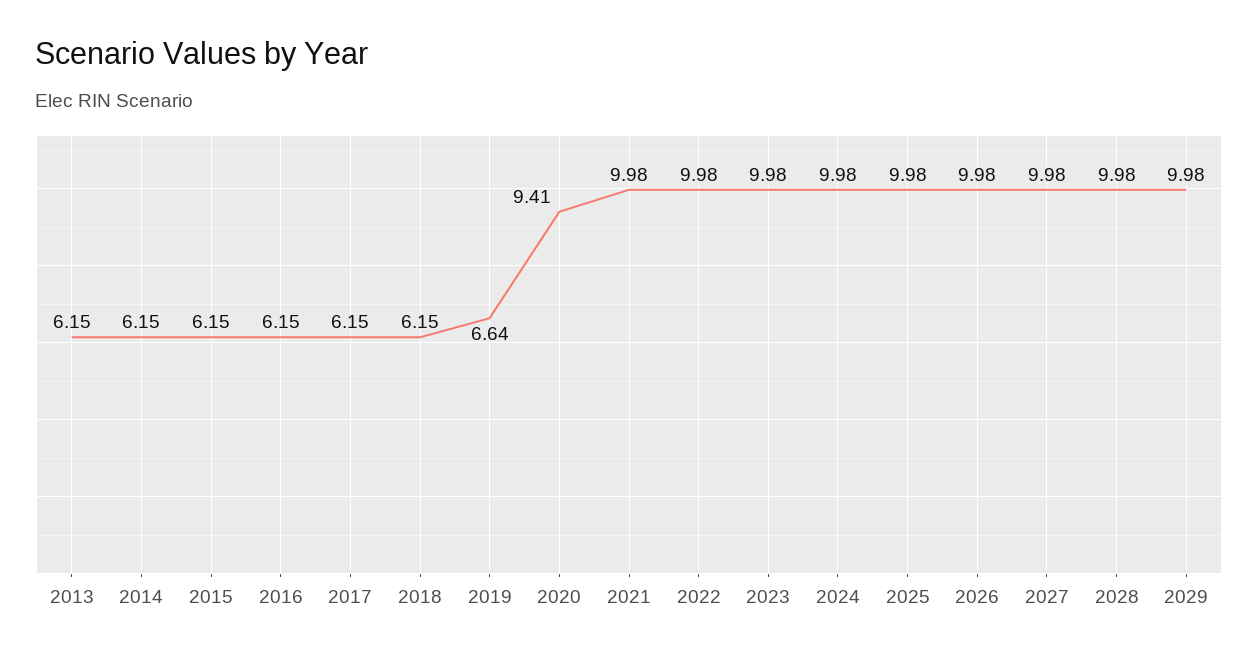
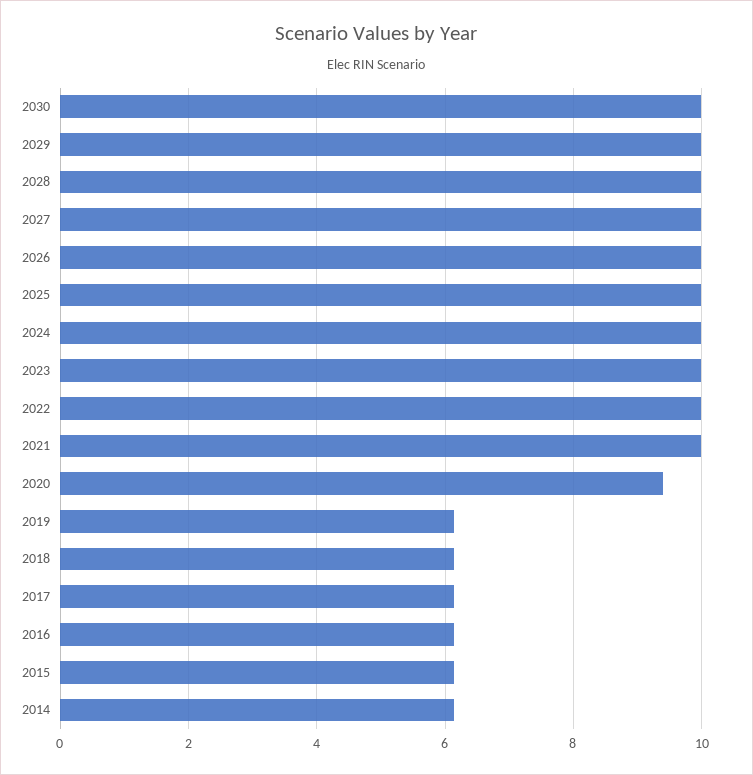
2013: 6.15 -> none
2019: 6.64 -> 6.2
2030: none -> 10

